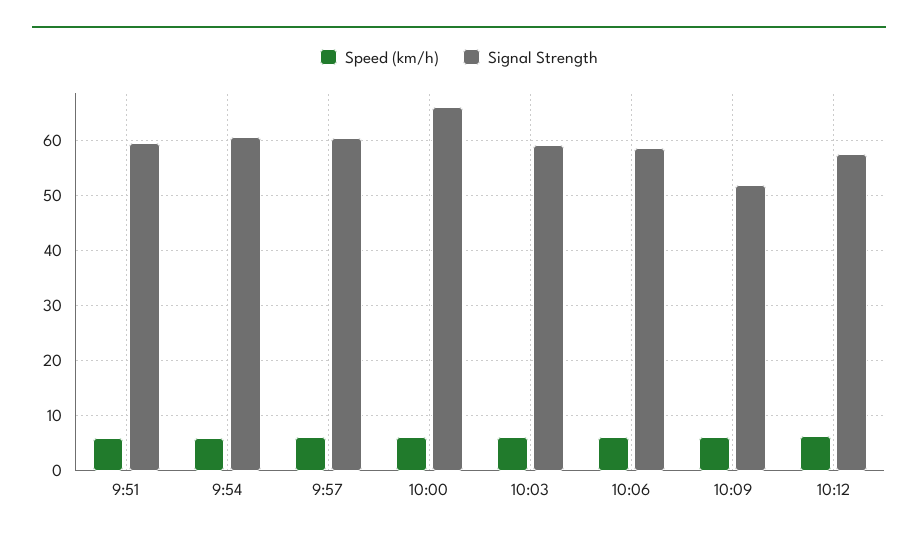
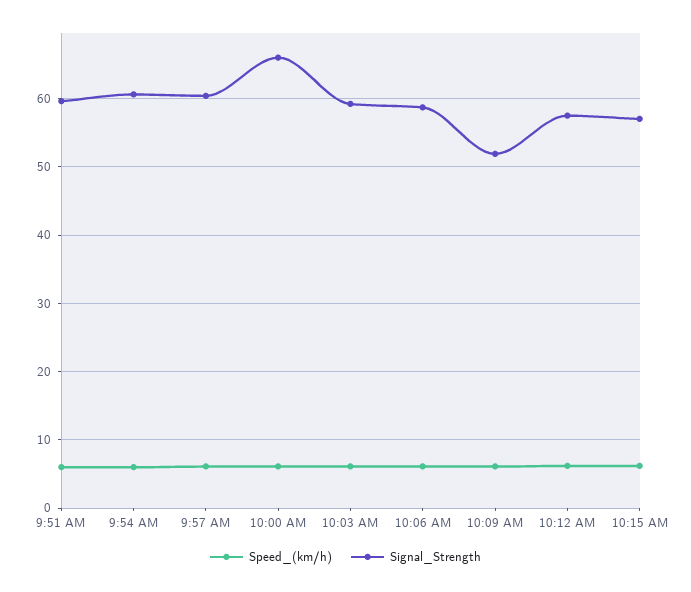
Speed (km/h), 10:15 AM: none -> 6
Signal Strength, 10:15 AM: none -> 57

